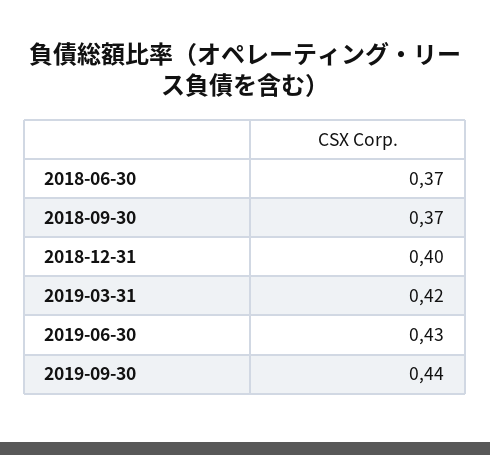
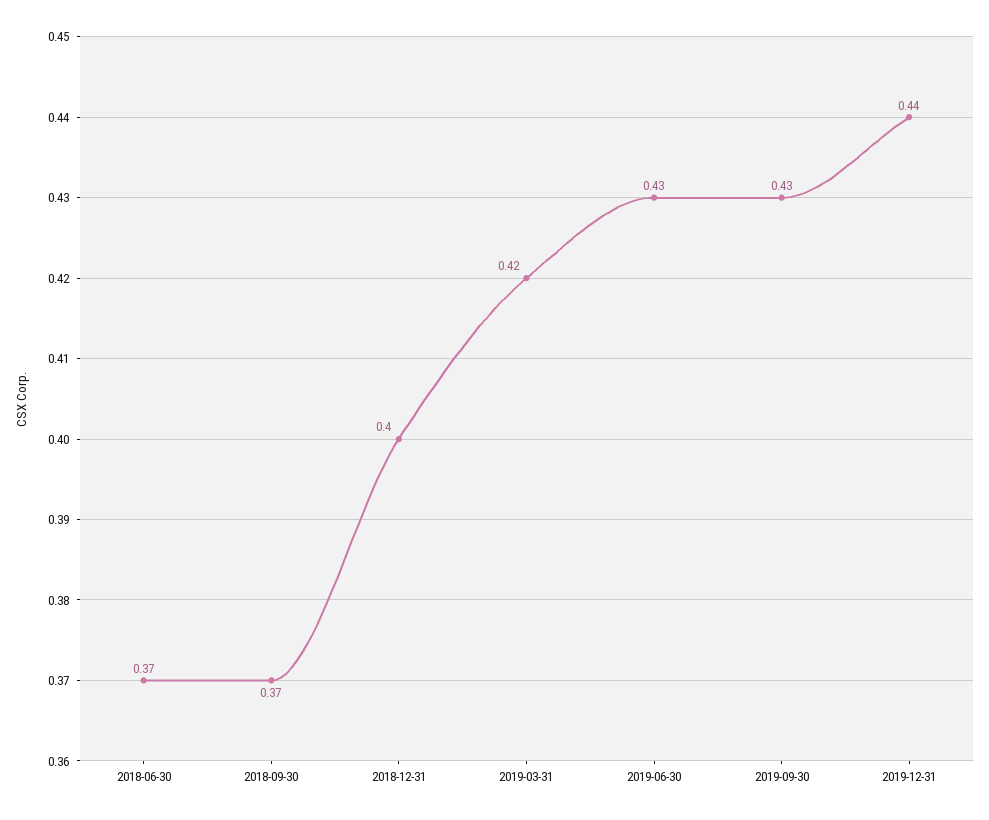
2019-09-30: 0.44 -> 0.43
2019-12-31: none -> 0.44

